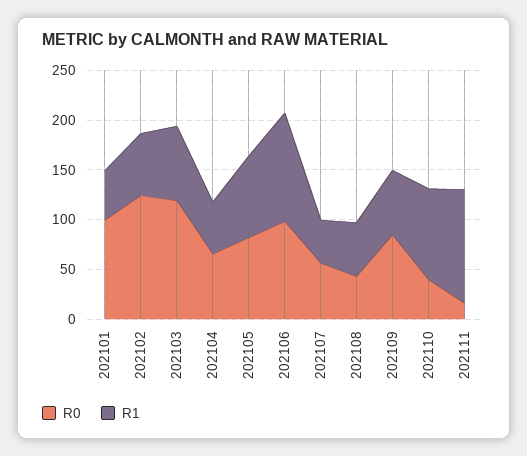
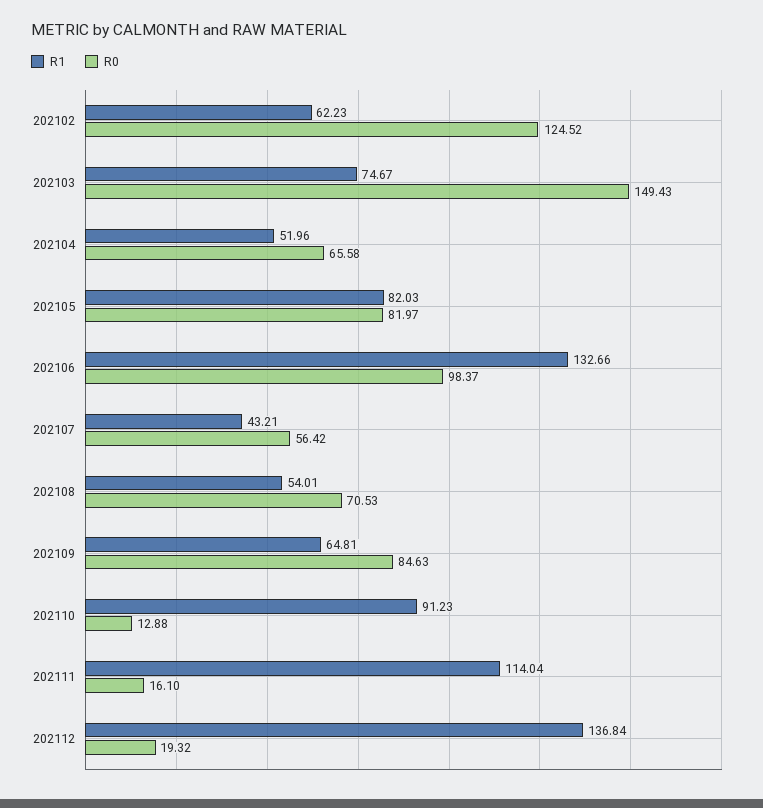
R0, 202101: 100 -> none
R1, 202101: 50 -> none
R0, 202103: 120 -> 149.43
R1, 202106: 110 -> 132.66
R0, 202108: 40 -> 70.53
R0, 202110: 40 -> 12.88
R1, 202112: none -> 136.84
R0, 202112: none -> 19.32

